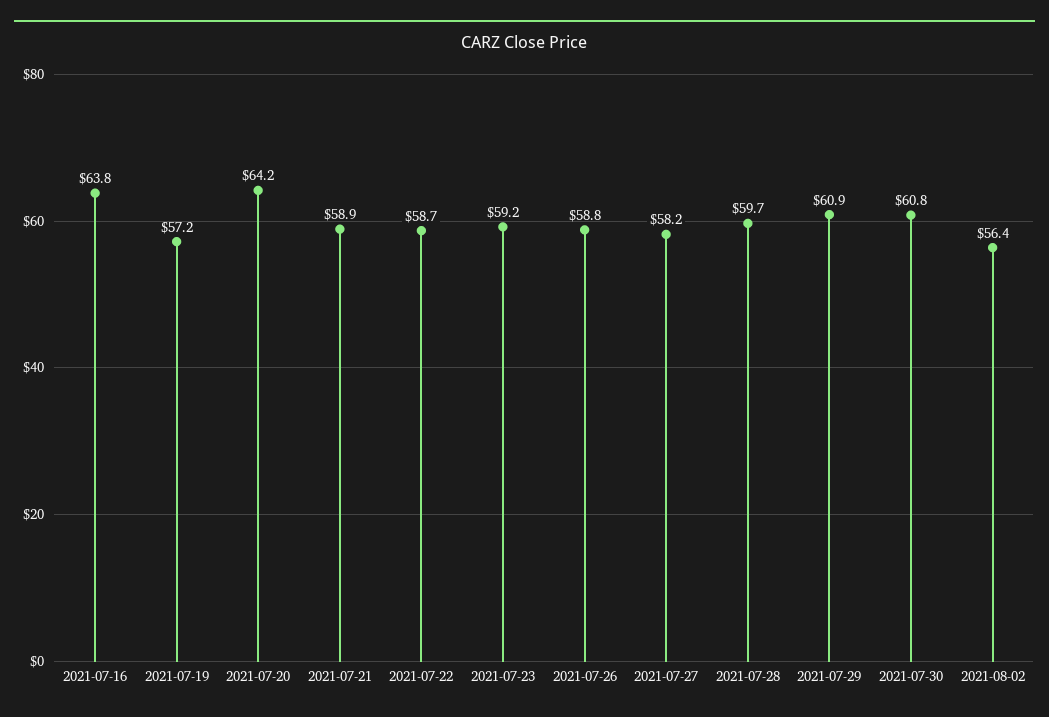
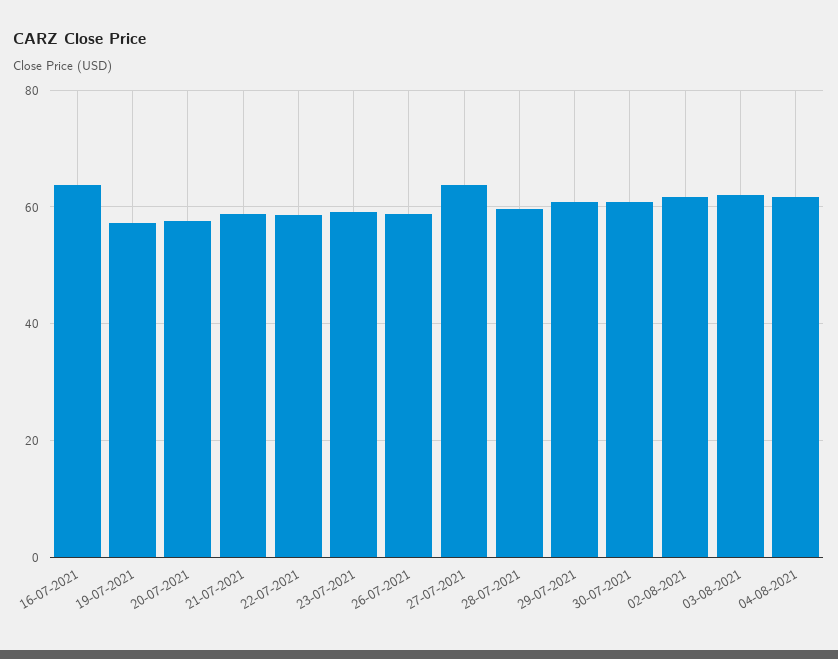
2021-07-20: 64.2 -> 58
2021-07-27: 58.2 -> 64
2021-08-02: 56.4 -> 62
03-08-2021: none -> 62
04-08-2021: none -> 62

